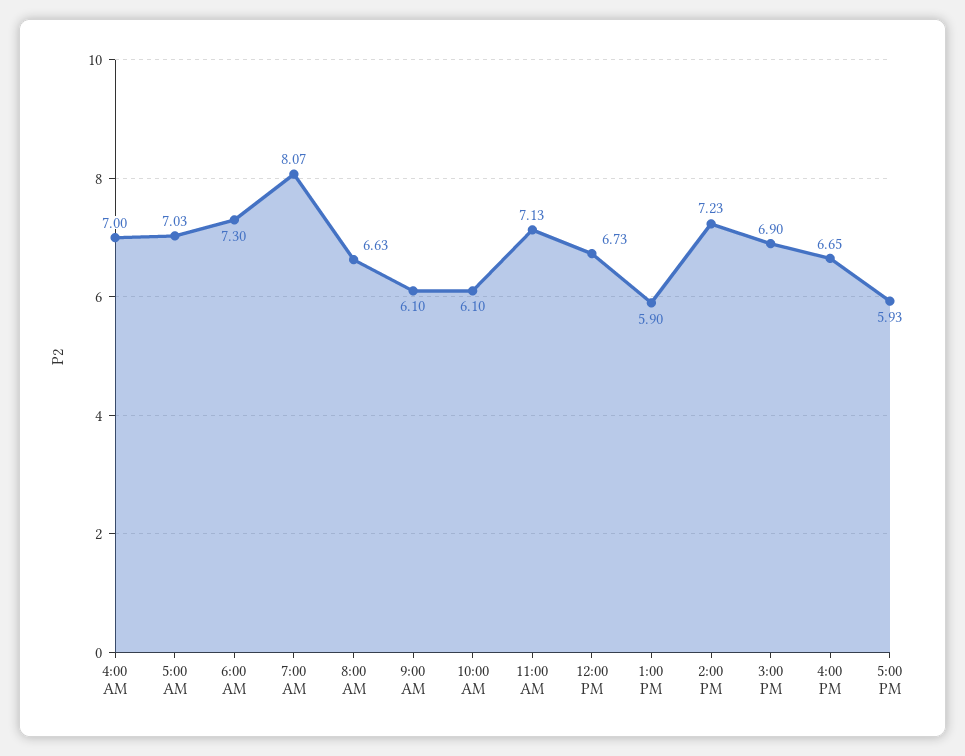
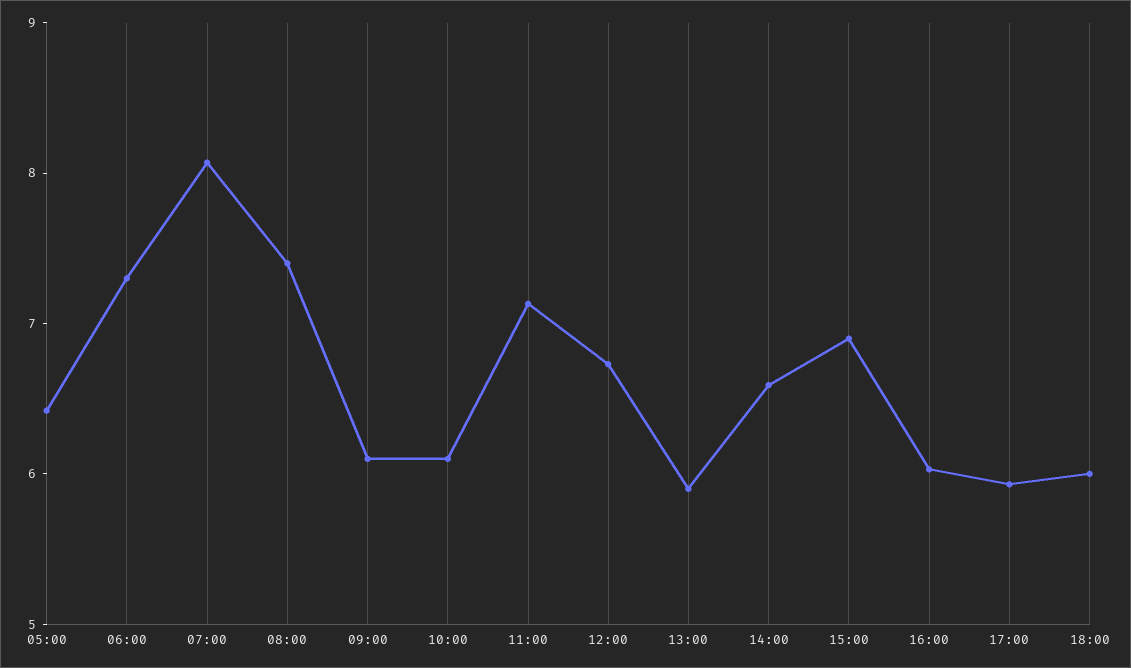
4:00 AM: 7 -> none
5:00 AM: 7.03 -> 6.4
8:00 AM: 6.63 -> 7.4
2:00 PM: 7.23 -> 6.6
4:00 PM: 6.65 -> 6
18:00: none -> 6

